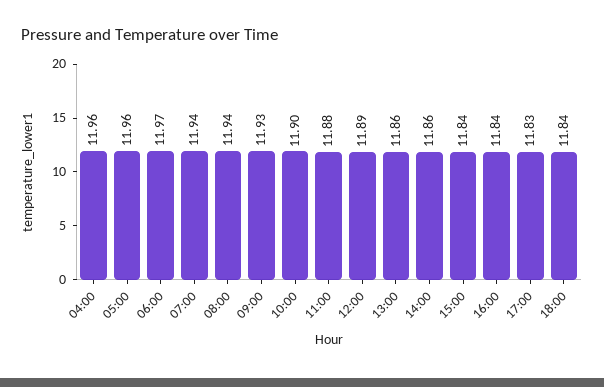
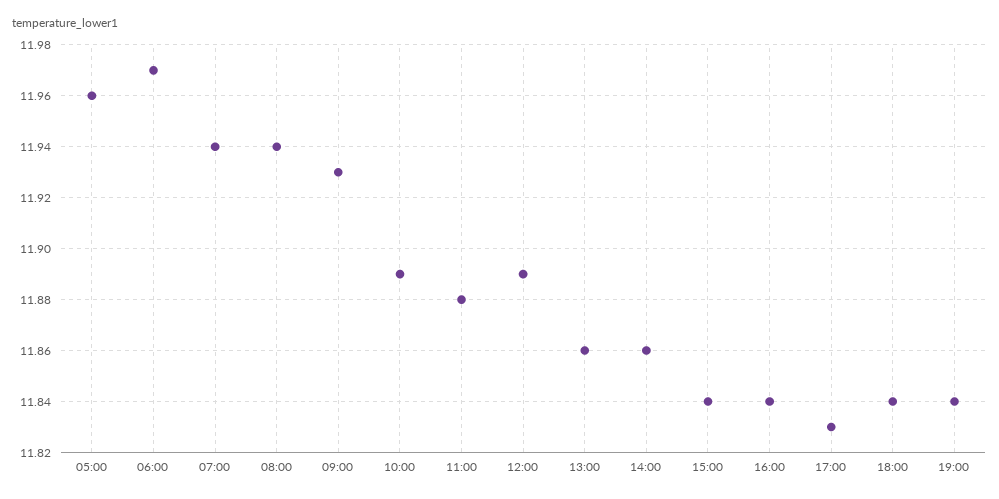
04:00: 11.96 -> none
10:00: 11.9 -> 11.89
19:00: none -> 11.84

